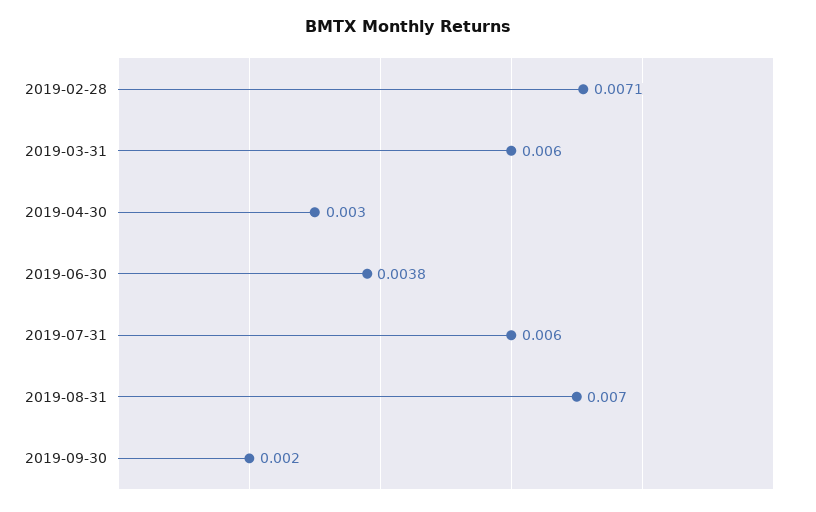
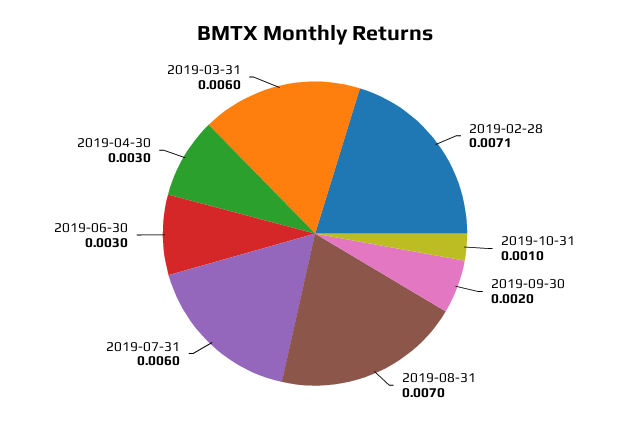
2019-06-30: 0.0038 -> 0.003
2019-10-31: none -> 0.001

